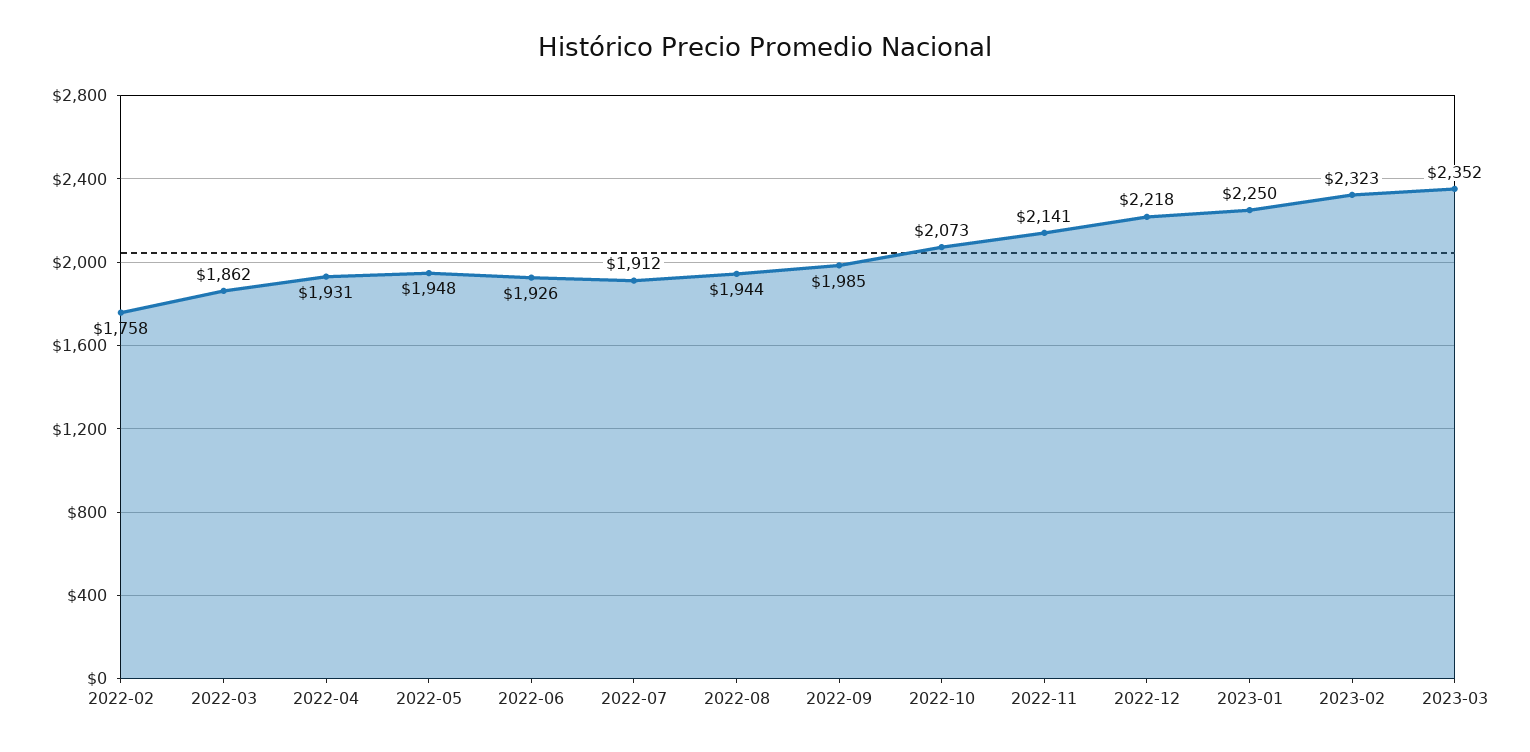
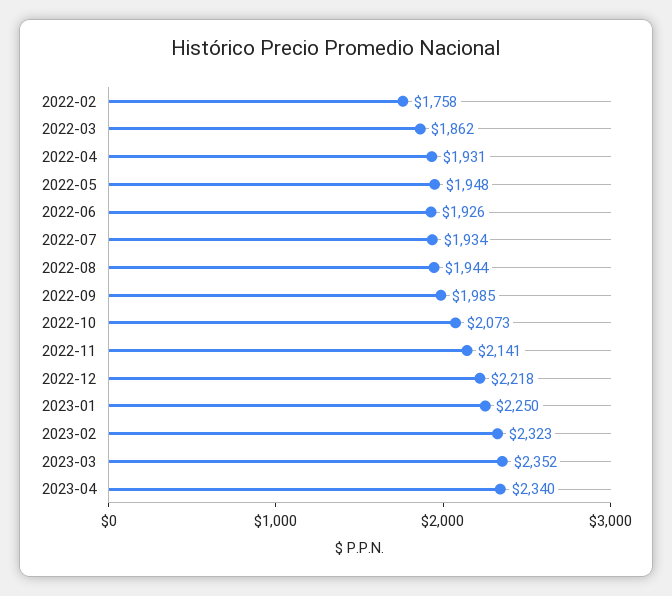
2022-07: 1912 -> 1934
2023-04: none -> 2340

